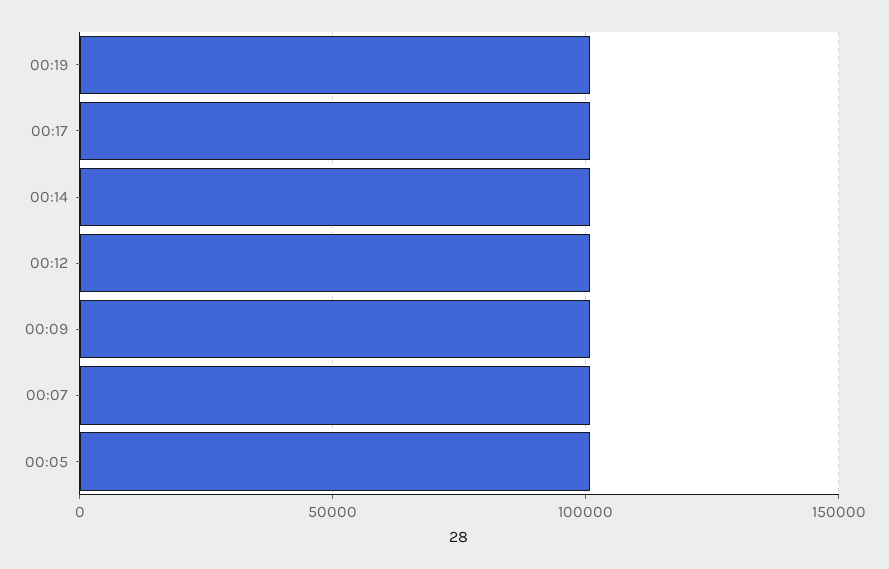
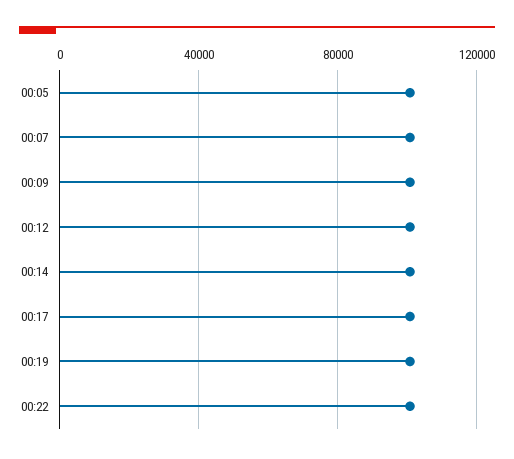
00:22: none -> 100000

